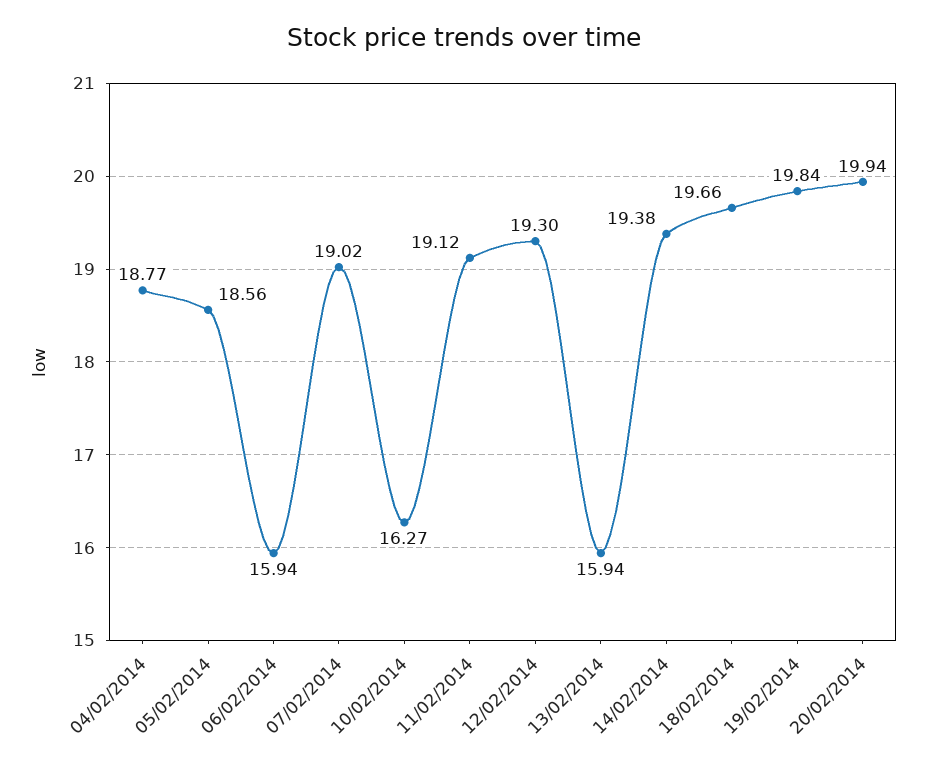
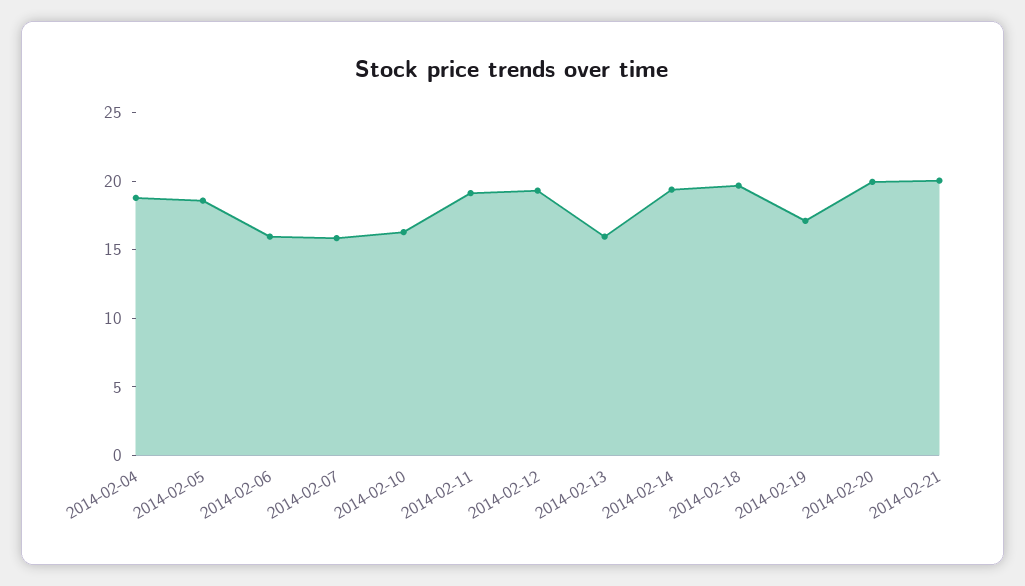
07/02/2014: 19.02 -> 16
19/02/2014: 19.84 -> 17
2014-02-21: none -> 20

